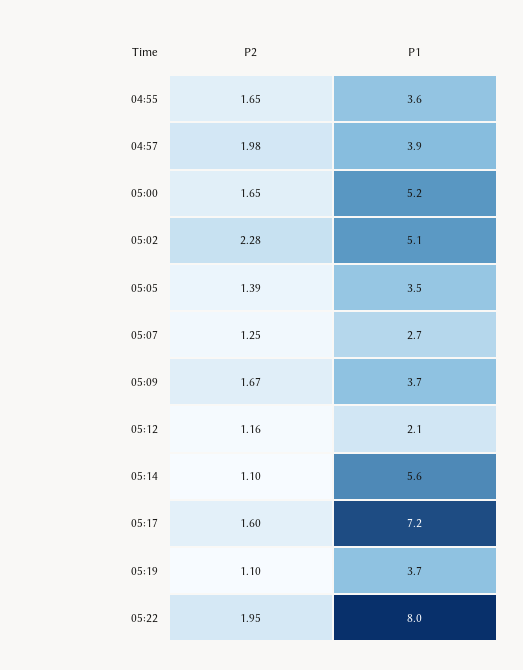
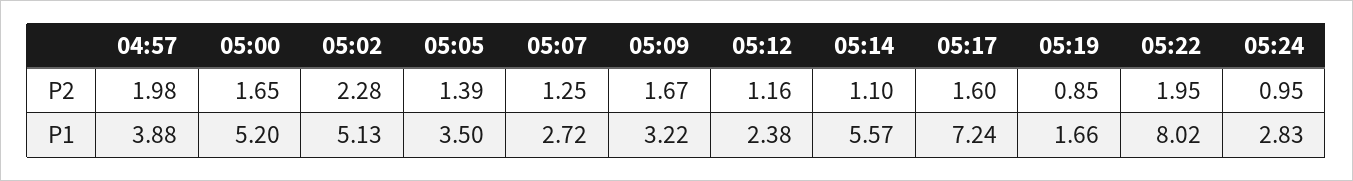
P2, 04:55: 1.65 -> none
P1, 04:55: 3.6 -> none
P1, 05:09: 3.7 -> 3.22
P1, 05:12: 2.1 -> 2.38
P2, 05:19: 1.1 -> 0.85
P1, 05:19: 3.7 -> 1.66
P2, 05:24: none -> 0.95
P1, 05:24: none -> 2.83

